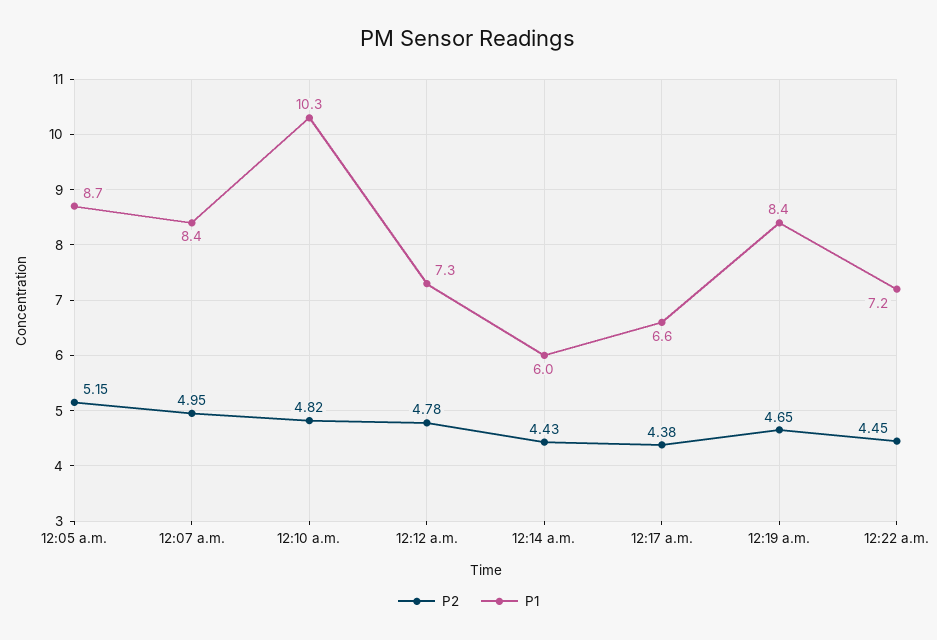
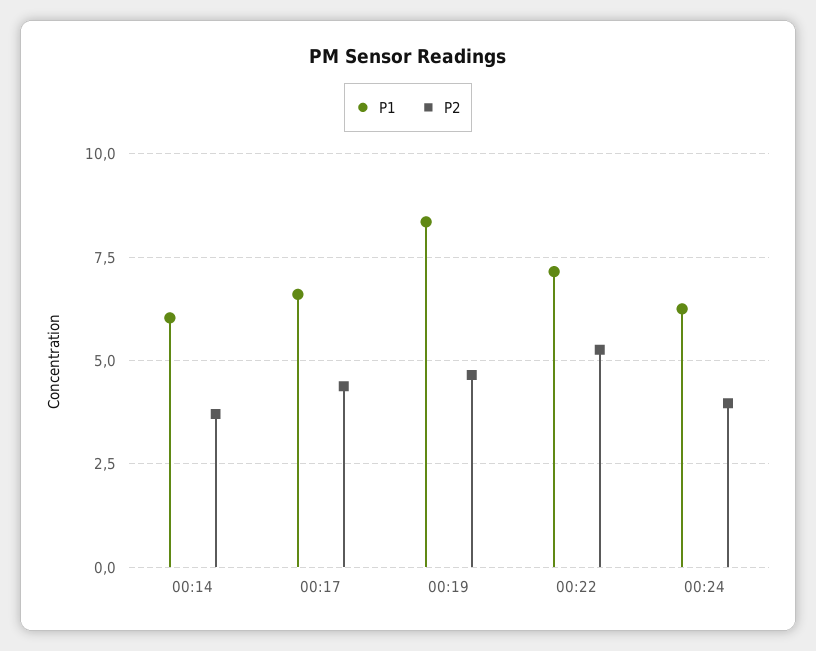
P2, 12:05 a.m.: 5.15 -> none
P1, 12:05 a.m.: 8.7 -> none
P2, 12:07 a.m.: 4.95 -> none
P1, 12:07 a.m.: 8.4 -> none
P2, 12:10 a.m.: 4.82 -> none
P1, 12:10 a.m.: 10.3 -> none
P2, 12:12 a.m.: 4.78 -> none
P1, 12:12 a.m.: 7.3 -> none
P2, 12:14 a.m.: 4.43 -> 3.75
P2, 12:22 a.m.: 4.45 -> 5.25
P1, 00:24: none -> 6.25
P2, 00:24: none -> 4

